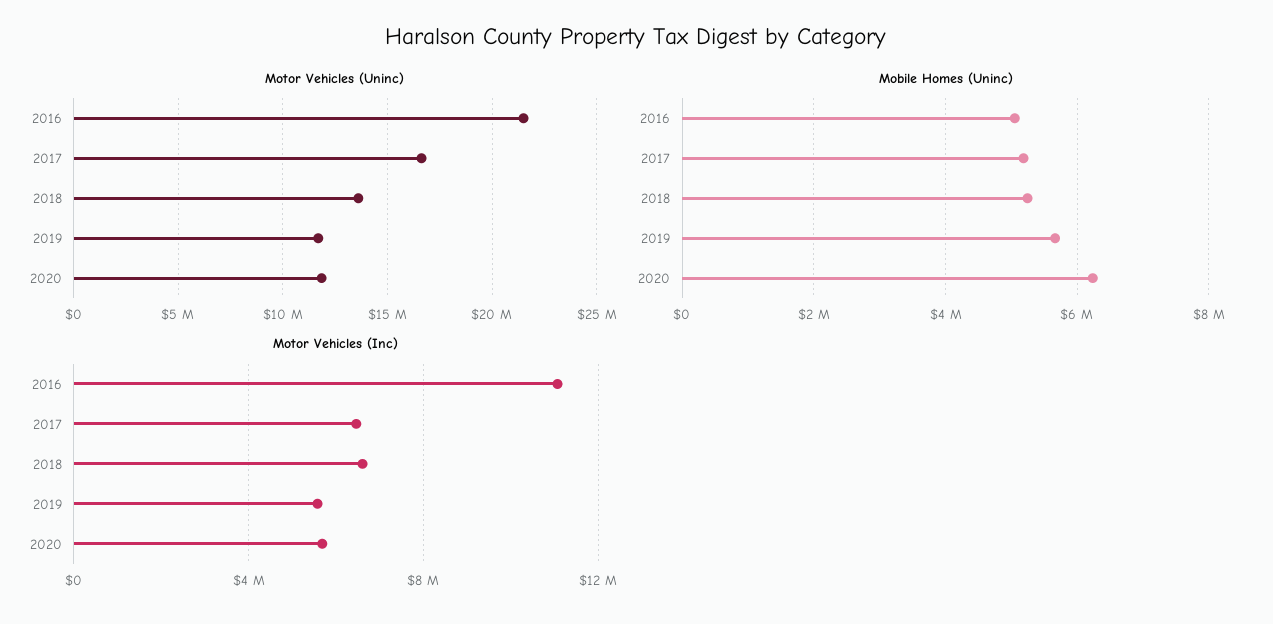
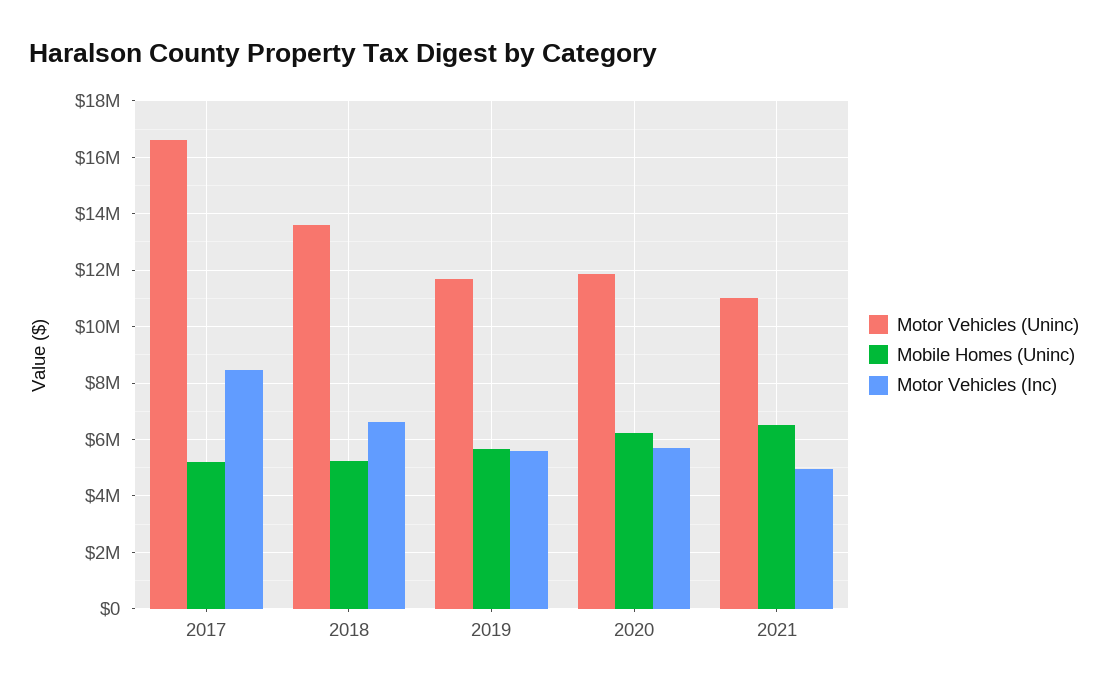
Motor Vehicles (Uninc), 2016: 21500000 -> none
Mobile Homes (Uninc), 2016: 5000000 -> none
Motor Vehicles (Inc), 2016: 11000000 -> none
Motor Vehicles (Inc), 2017: 6500000 -> 8500000
Motor Vehicles (Uninc), 2021: none -> 11000000
Mobile Homes (Uninc), 2021: none -> 6500000
Motor Vehicles (Inc), 2021: none -> 5000000

